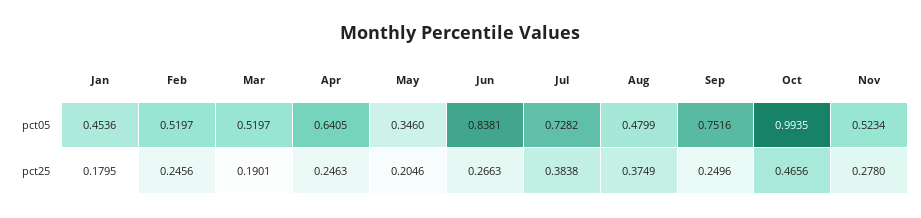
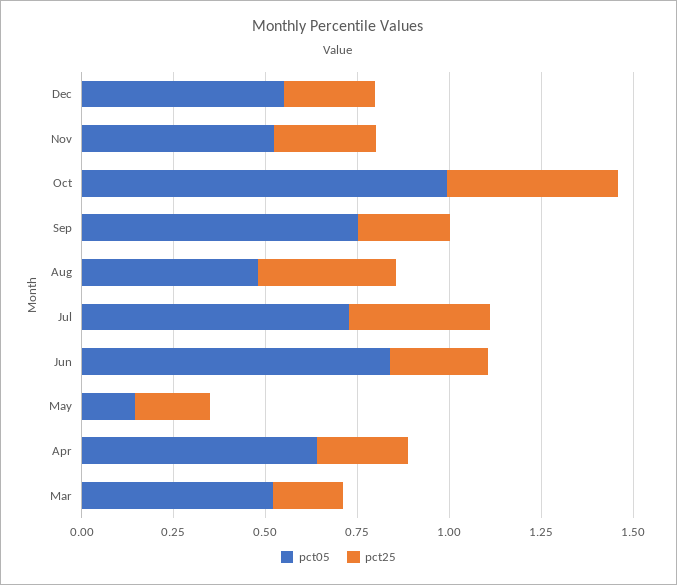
pct05, Jan: 0.4536 -> none
pct05, Feb: 0.5197 -> none
pct05, May: 0.346 -> 0.15
pct25, Jan: 0.1795 -> none
pct25, Feb: 0.2456 -> none
pct05, Dec: none -> 0.55
pct25, Dec: none -> 0.25

